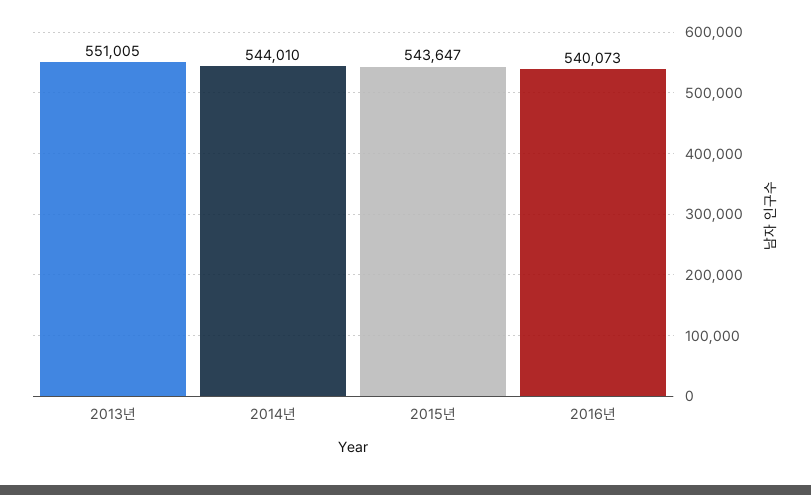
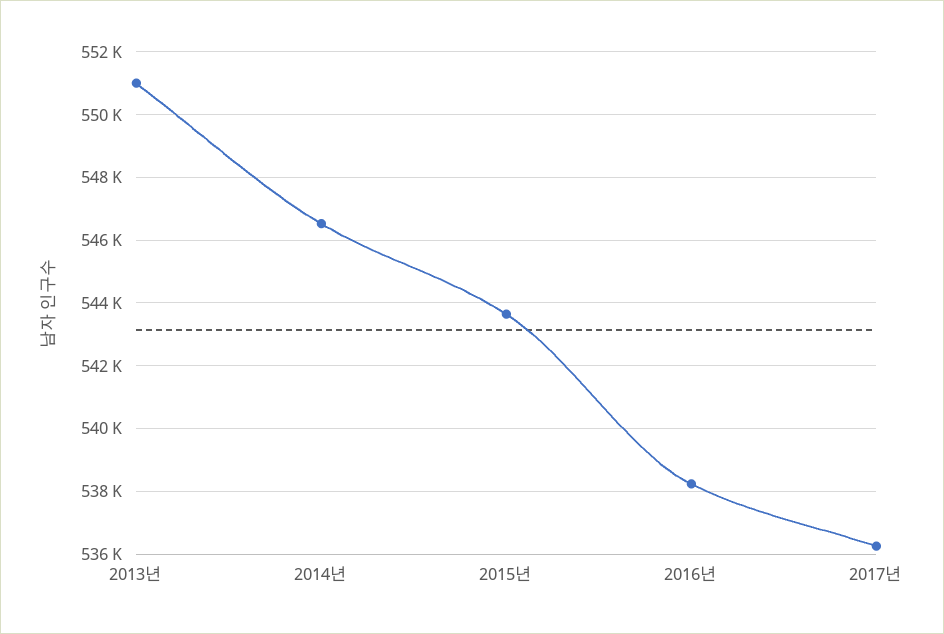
2014년: 544010 -> 546600
2016년: 540073 -> 538200
2017년: none -> 536200

